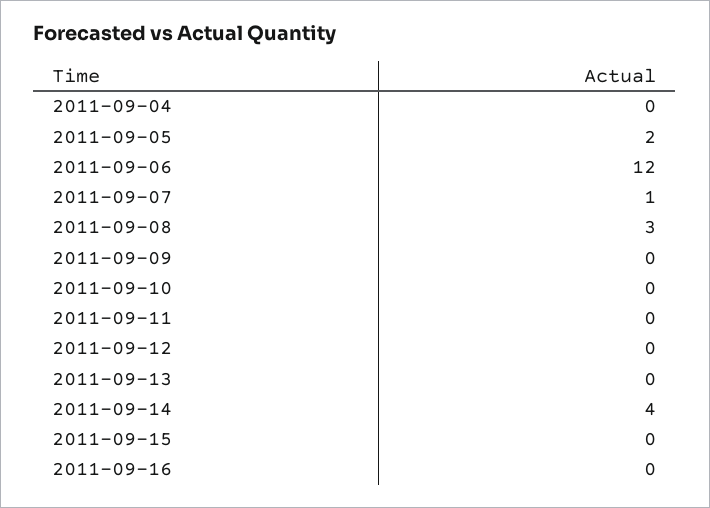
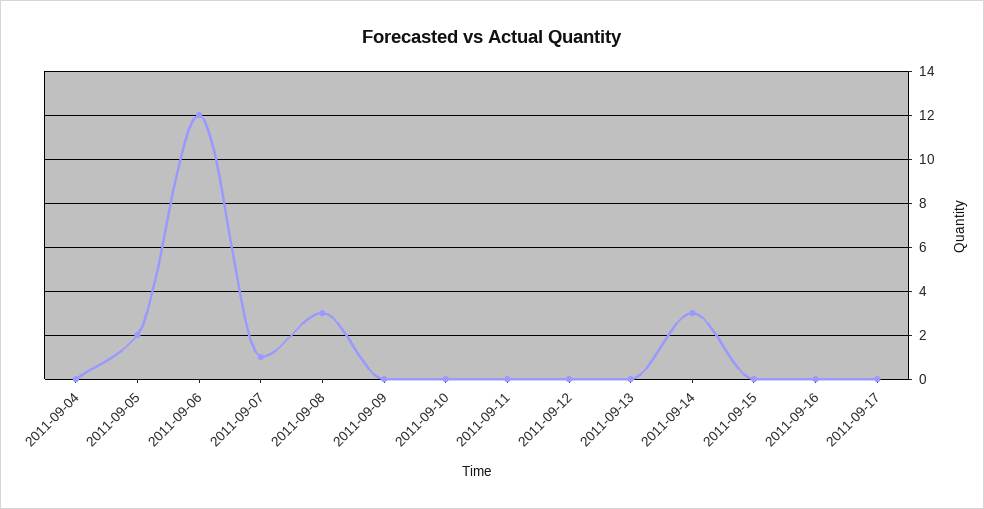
2011-09-14: 4 -> 3
2011-09-17: none -> 0

